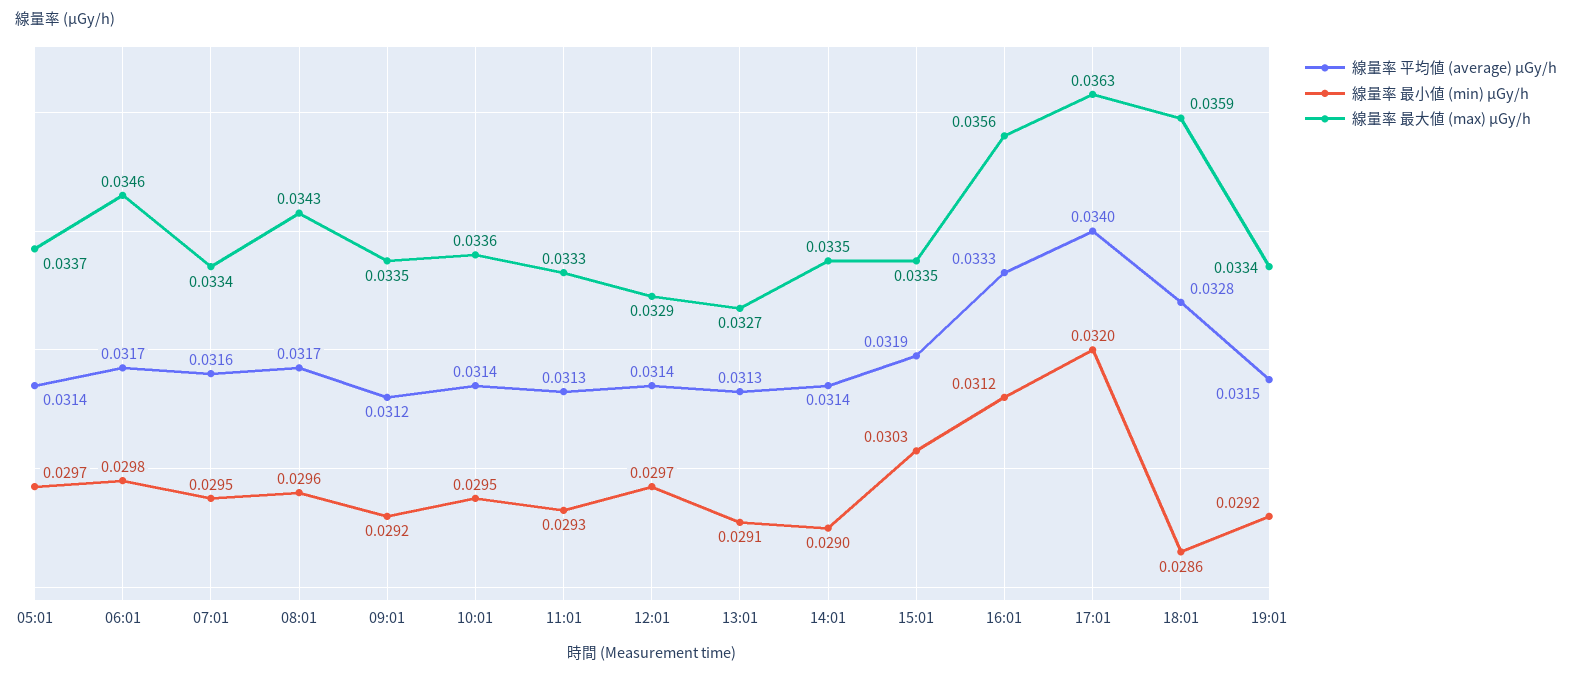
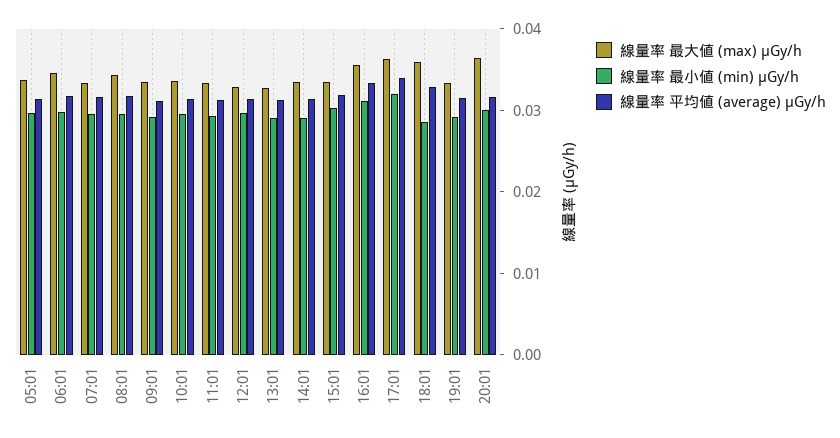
線量率 最大値 (max) μGy/h, 20:01: none -> 0.036
線量率 最小値 (min) μGy/h, 20:01: none -> 0.03
線量率 平均値 (average) μGy/h, 20:01: none -> 0.032

